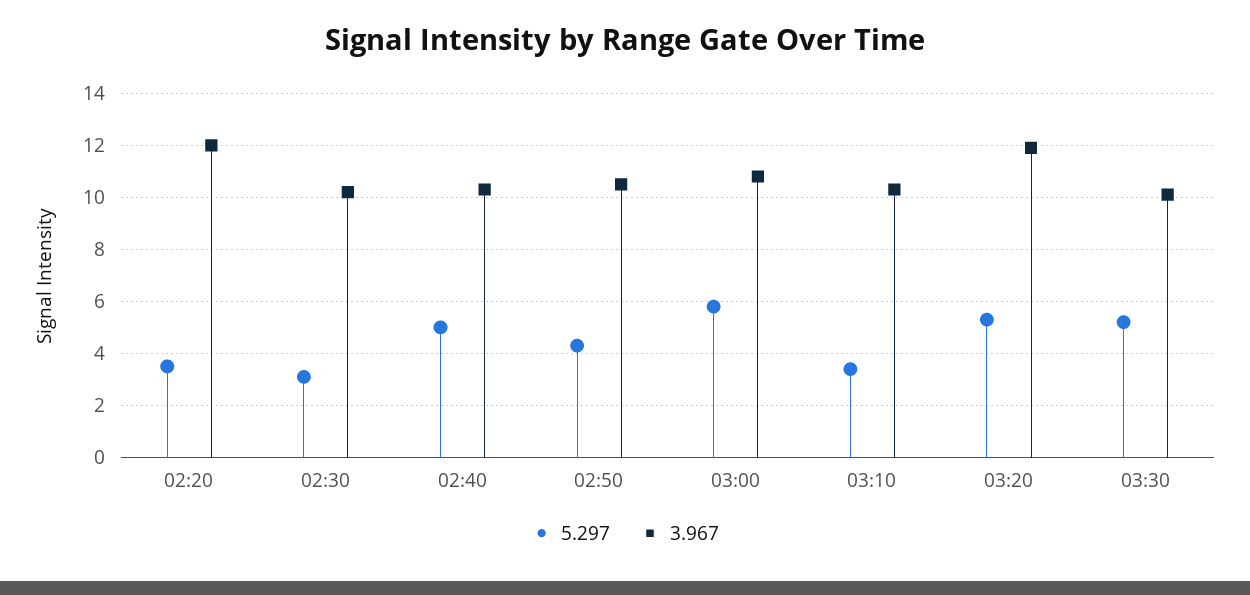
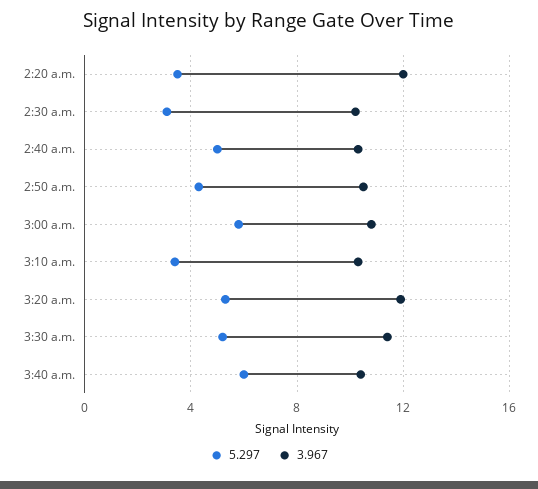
3.967, 03:30: 10 -> 11.5
5.297, 3:40 a.m.: none -> 6
3.967, 3:40 a.m.: none -> 10.5

